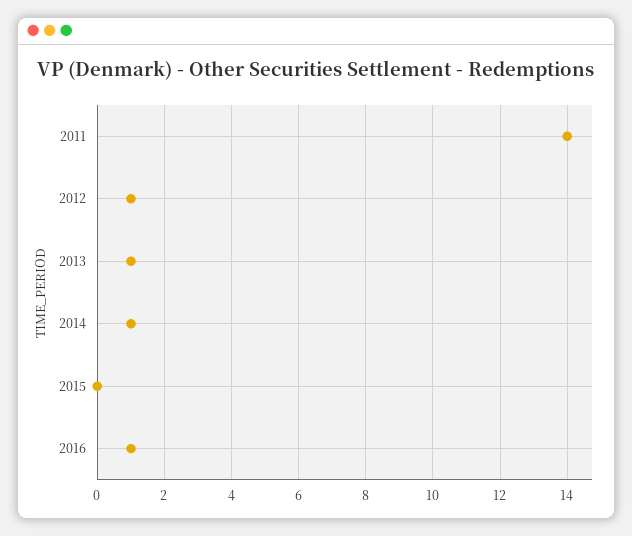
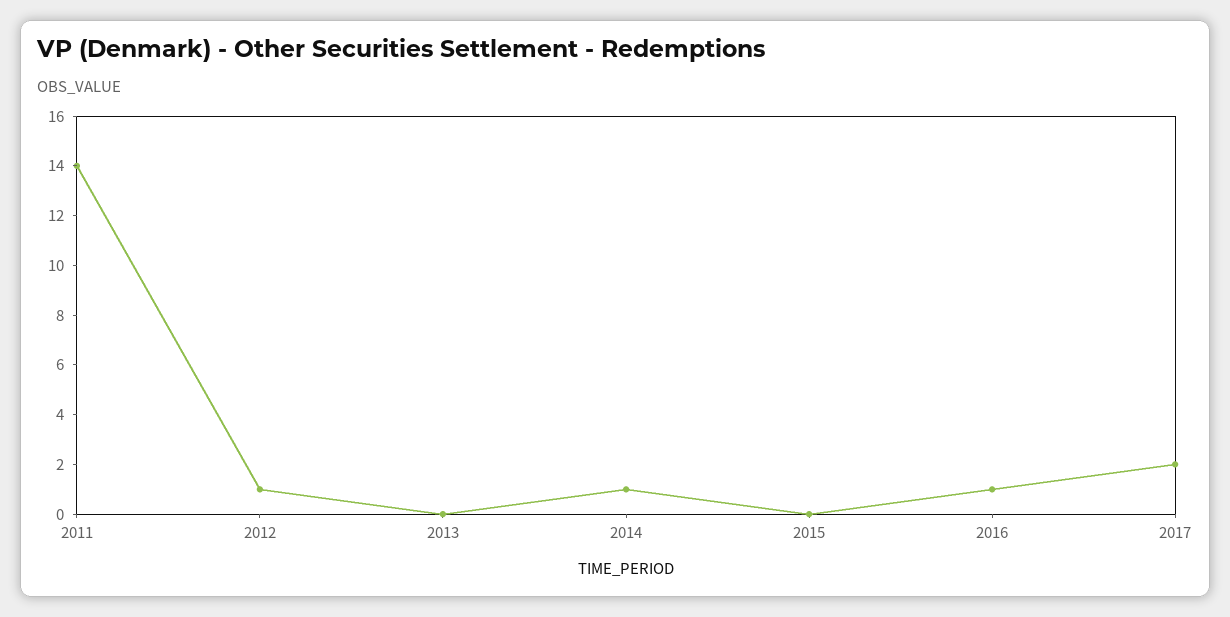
2013: 1 -> 0
2017: none -> 2

